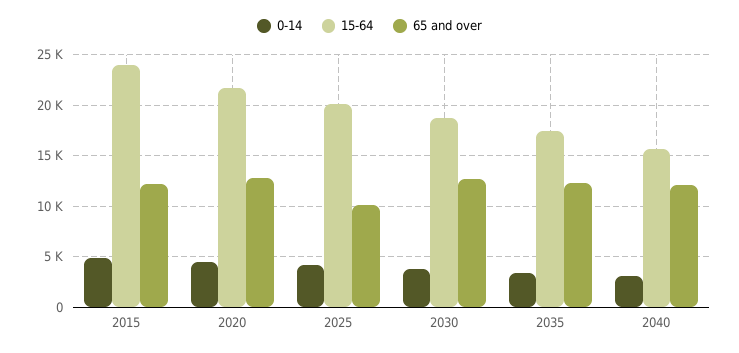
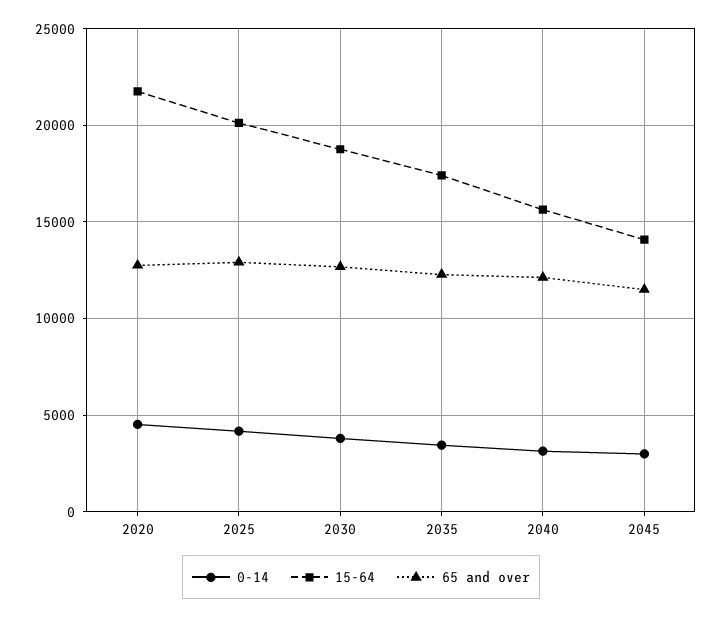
0-14, 2015: 5000 -> none
15-64, 2015: 24000 -> none
65 and over, 2015: 12000 -> none
65 and over, 2025: 10000 -> 13000
0-14, 2045: none -> 3000
15-64, 2045: none -> 14000
65 and over, 2045: none -> 11500

